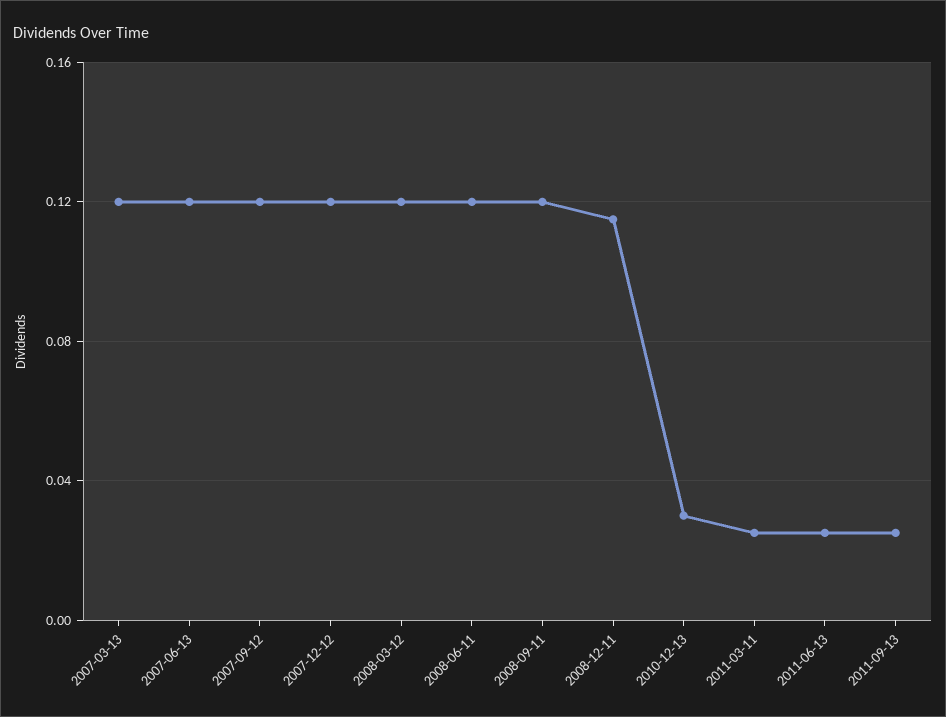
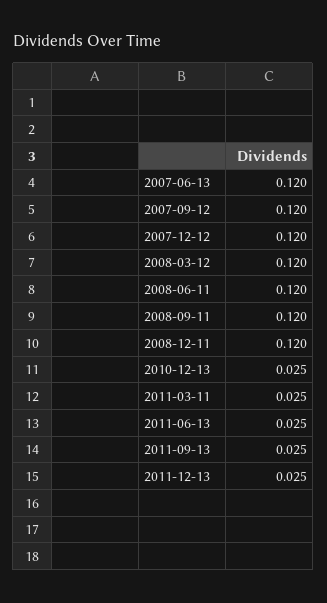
2007-03-13: 0.12 -> none
2008-12-11: 0.115 -> 0.12
2010-12-13: 0.03 -> 0.025
2011-12-13: none -> 0.025

